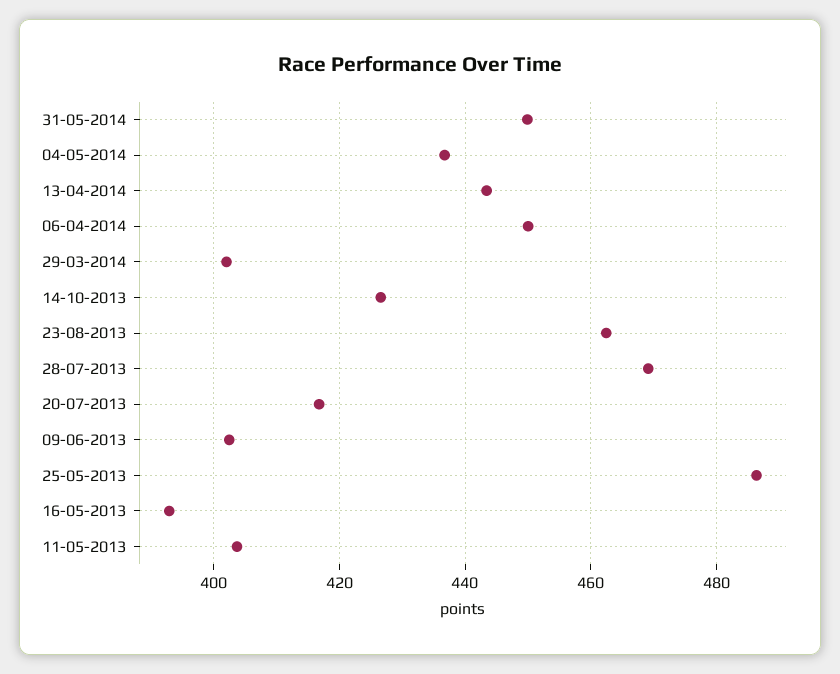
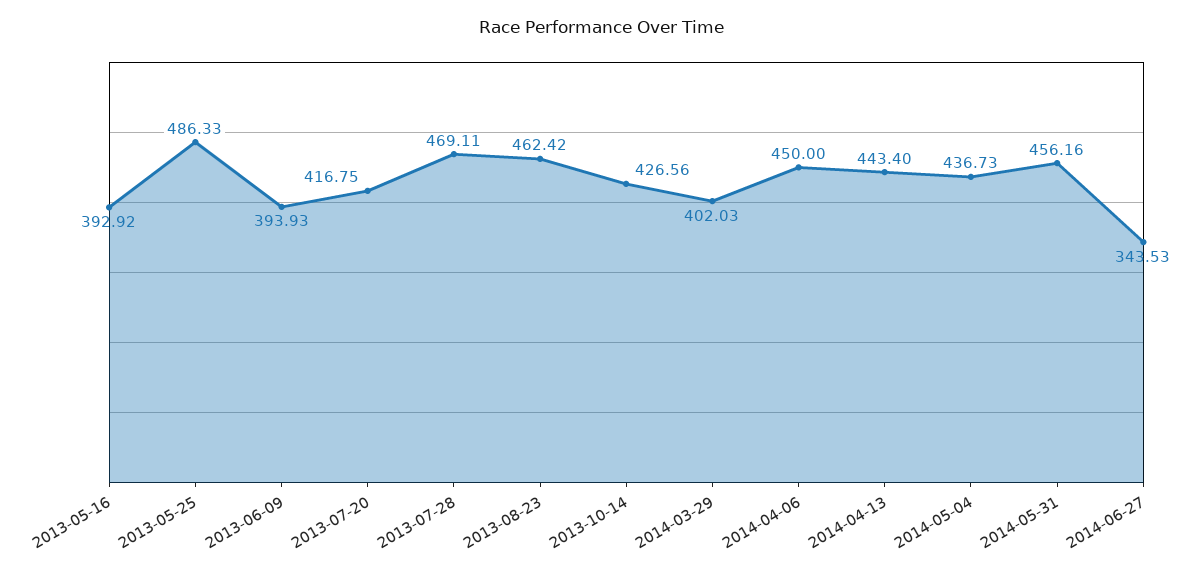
31-05-2014: 450 -> 456.16
09-06-2013: 402 -> 393.93
11-05-2013: 404 -> none
2014-06-27: none -> 343.53

